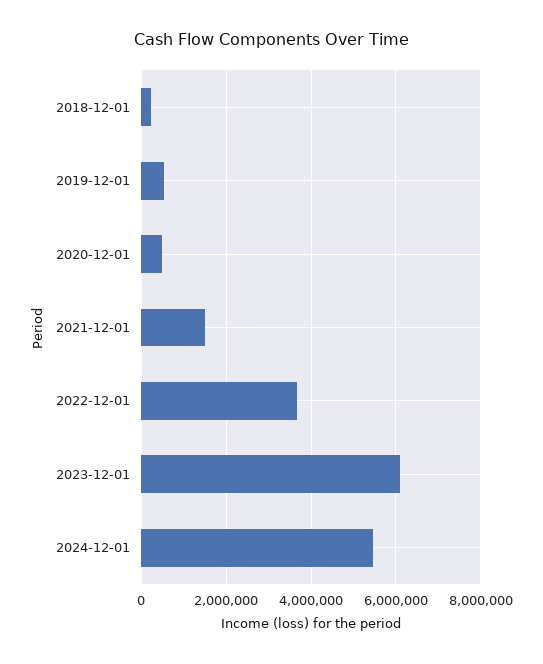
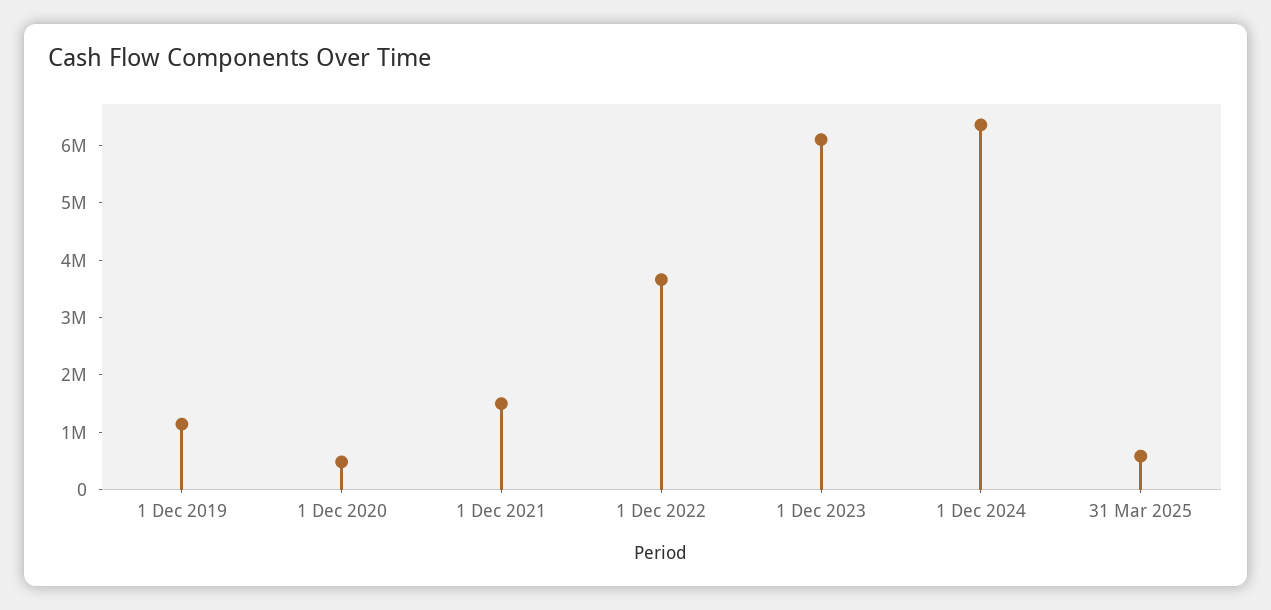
2018-12-01: 200000 -> none
2019-12-01: 600000 -> 1200000
2024-12-01: 5400000 -> 6400000
31 Mar 2025: none -> 600000

